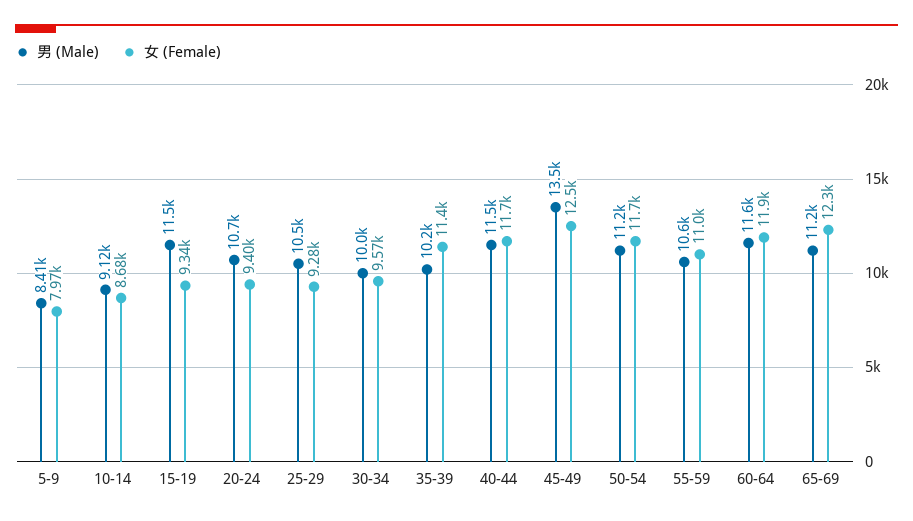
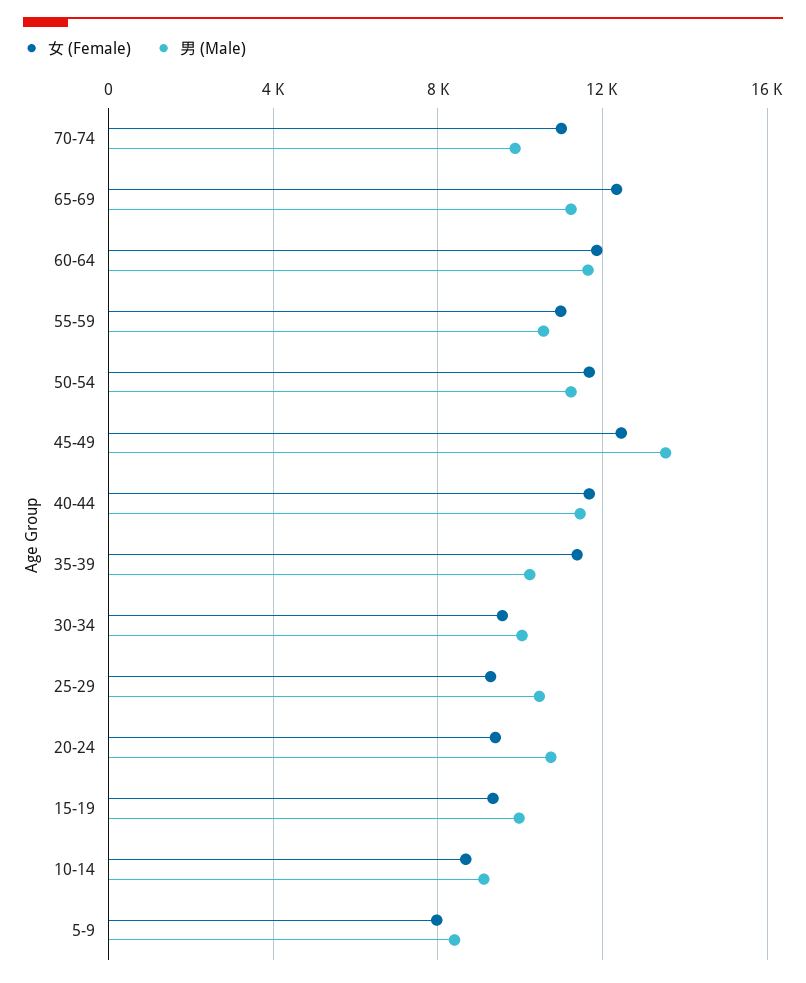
男 (Male), 15-19: 11500 -> 10000
女 (Female), 70-74: none -> 11000
男 (Male), 70-74: none -> 10000

